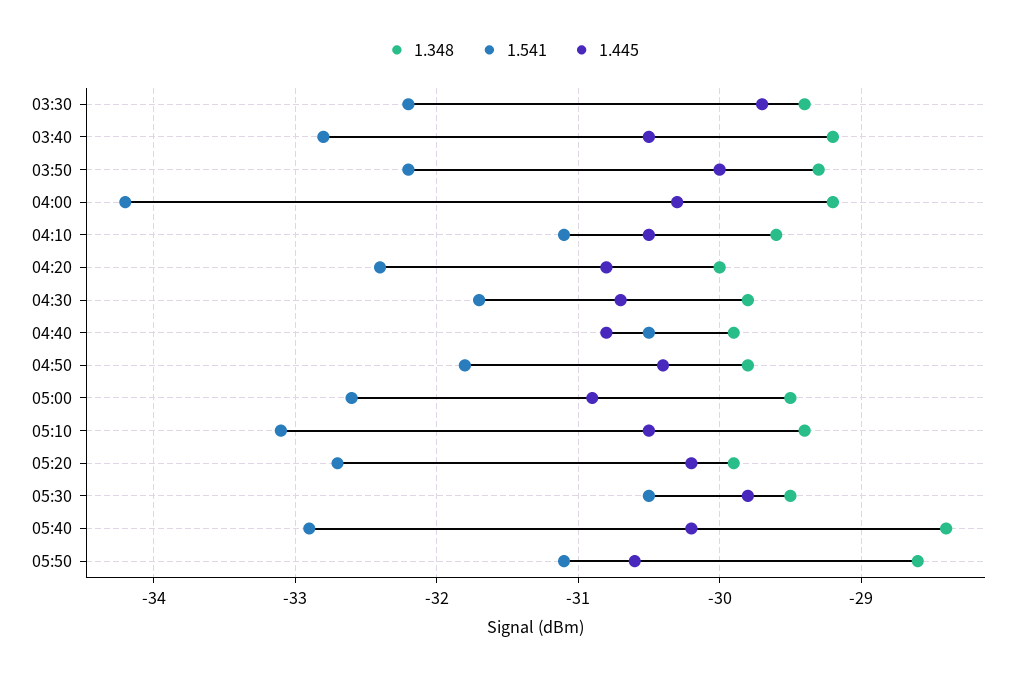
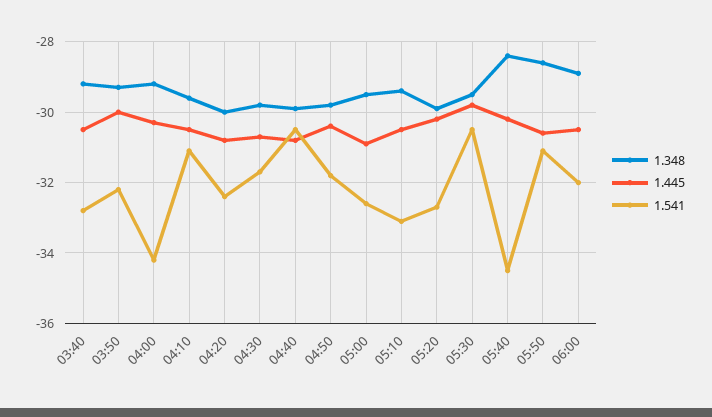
1.348, 03:30: -29.4 -> none
1.541, 03:30: -32.2 -> none
1.445, 03:30: -29.7 -> none
1.541, 05:40: -32.9 -> -34.5
1.348, 06:00: none -> -29
1.445, 06:00: none -> -30.5
1.541, 06:00: none -> -32

